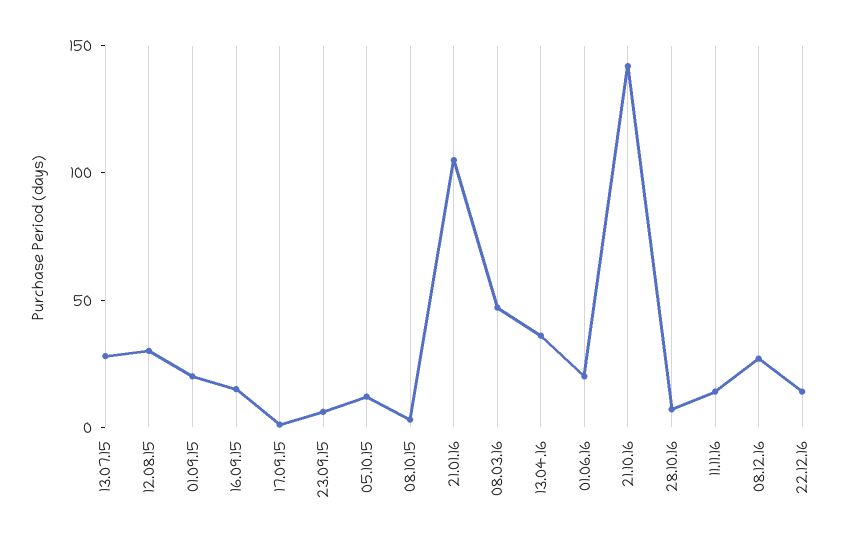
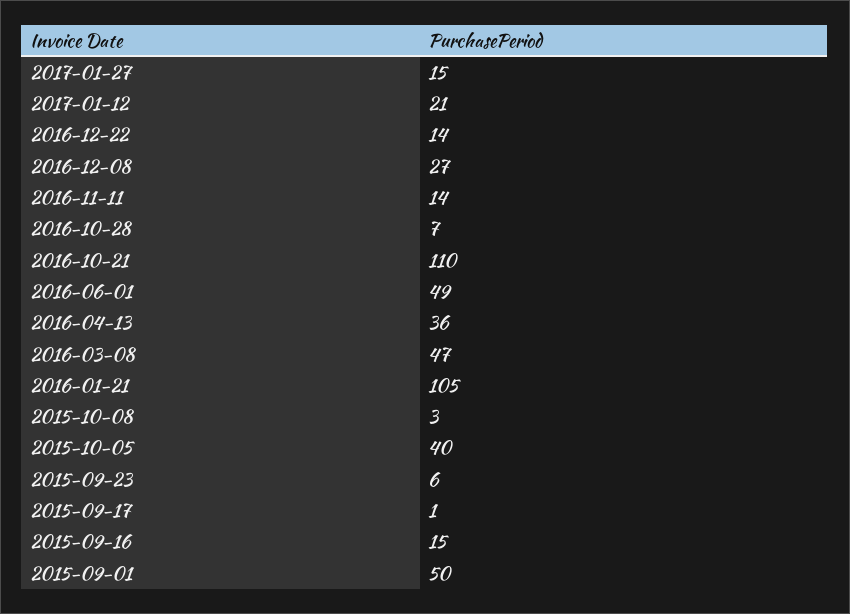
13.07.15: 30 -> none
12.08.15: 30 -> none
01.09.15: 20 -> 50
05.10.15: 10 -> 40
01.06.16: 20 -> 49
21.10.16: 140 -> 110
2017-01-27: none -> 15
2017-01-12: none -> 21

